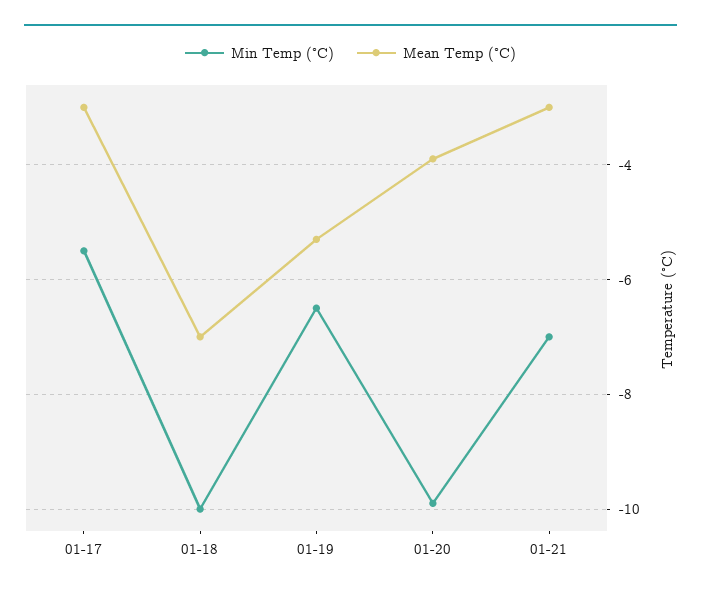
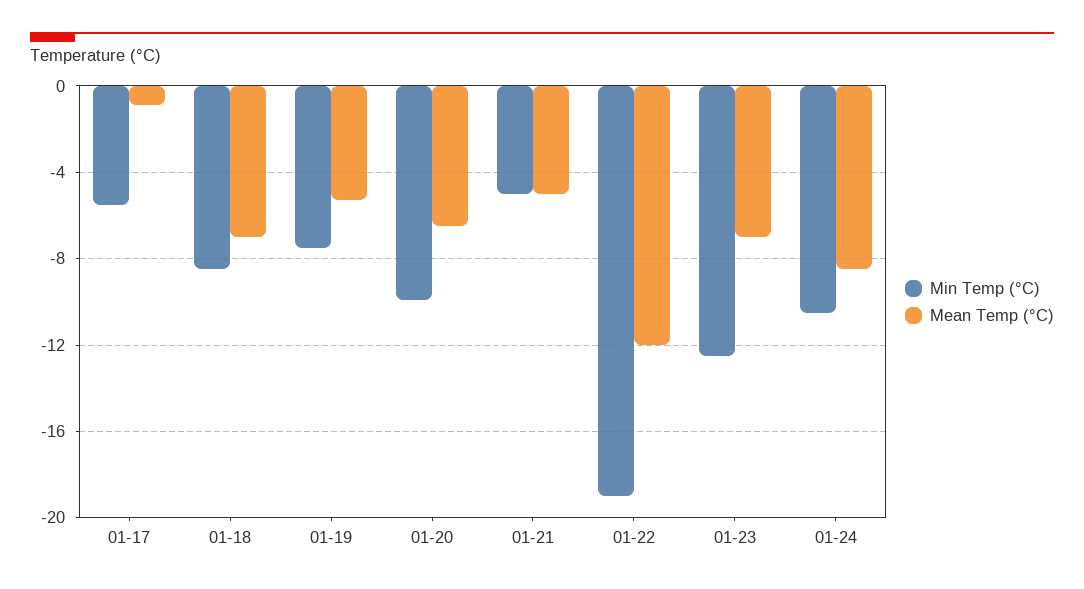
Mean Temp (°C), 01-17: -3 -> -1
Min Temp (°C), 01-18: -10 -> -8.5
Min Temp (°C), 01-19: -6.5 -> -7.5
Mean Temp (°C), 01-20: -4 -> -6.5
Min Temp (°C), 01-21: -7 -> -5
Mean Temp (°C), 01-21: -3 -> -5
Min Temp (°C), 01-22: none -> -19
Mean Temp (°C), 01-22: none -> -12
Min Temp (°C), 01-23: none -> -12.5
Mean Temp (°C), 01-23: none -> -7
Min Temp (°C), 01-24: none -> -10.5
Mean Temp (°C), 01-24: none -> -8.5

